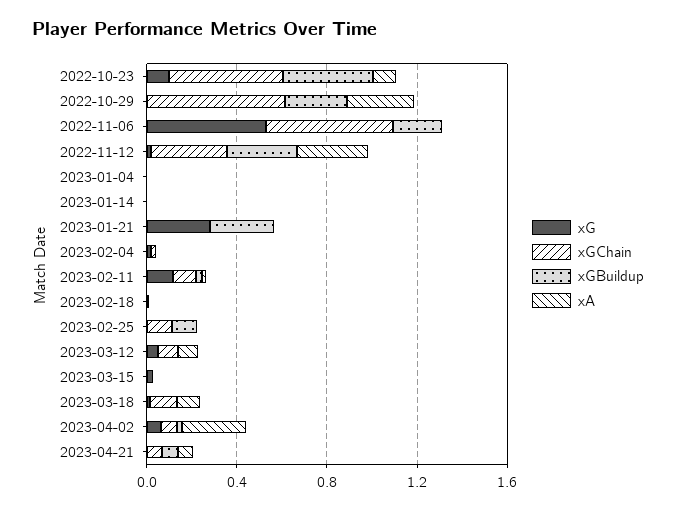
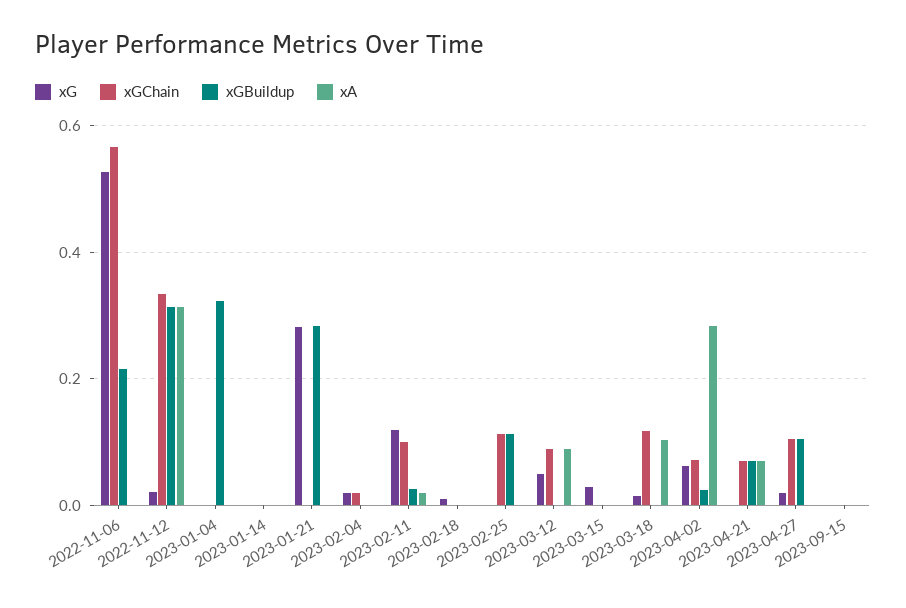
xG, 2022-10-23: 0.1 -> none
xGChain, 2022-10-23: 0.5 -> none
xGBuildup, 2022-10-23: 0.4 -> none
xA, 2022-10-23: 0.1 -> none
xG, 2022-10-29: 0 -> none
xGChain, 2022-10-29: 0.6 -> none
xGBuildup, 2022-10-29: 0.3 -> none
xA, 2022-10-29: 0.3 -> none
xGBuildup, 2023-01-04: 0 -> 0.32
xG, 2023-04-27: none -> 0.02
xGChain, 2023-04-27: none -> 0.1
xGBuildup, 2023-04-27: none -> 0.1
xA, 2023-04-27: none -> 0
xG, 2023-09-15: none -> 0
xGChain, 2023-09-15: none -> 0
xGBuildup, 2023-09-15: none -> 0
xA, 2023-09-15: none -> 0

